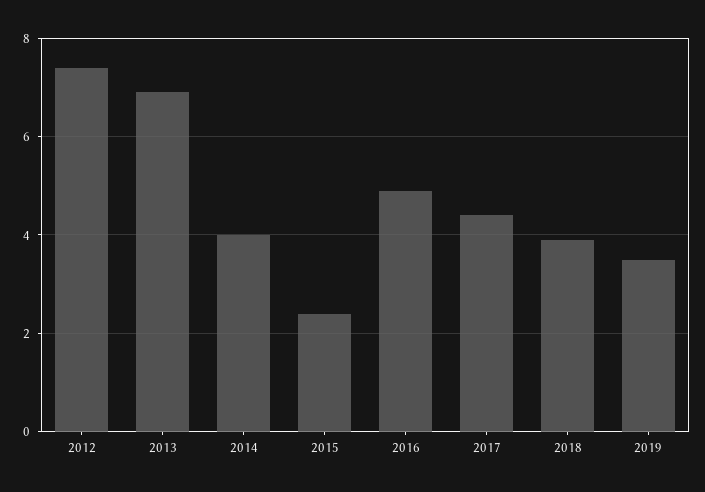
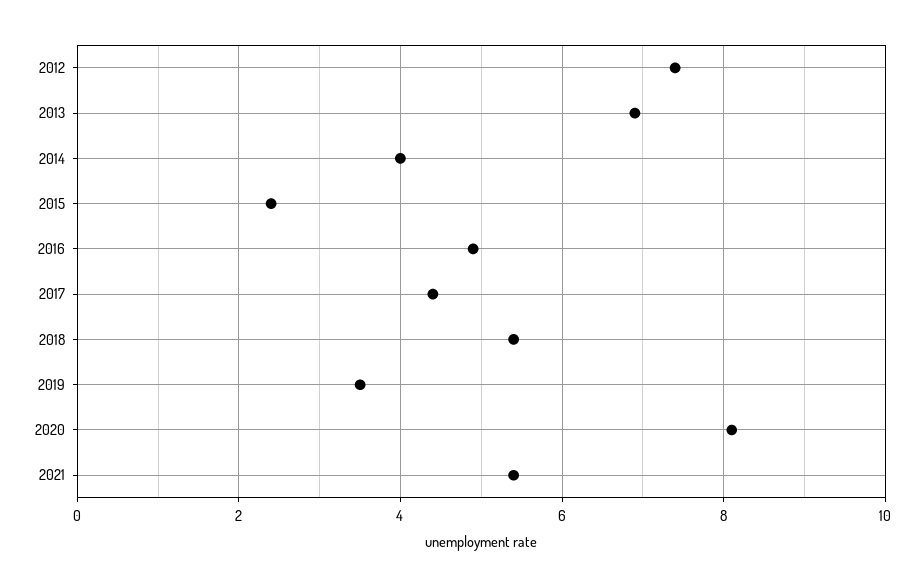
2018: 4 -> 5.5
2020: none -> 8
2021: none -> 5.5

